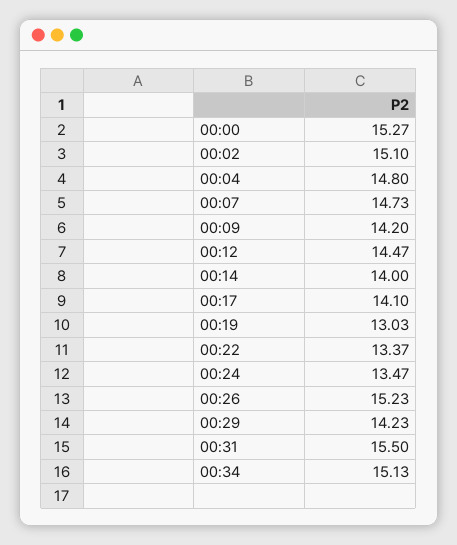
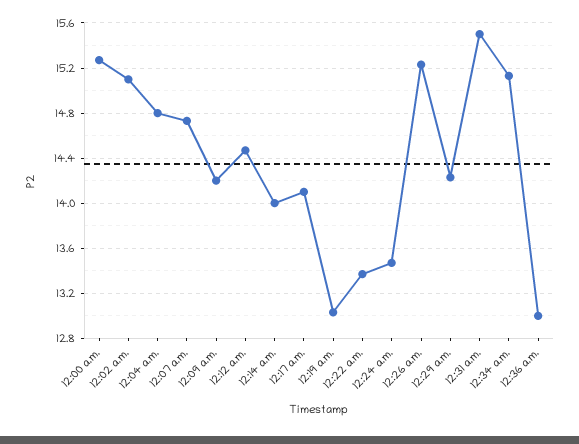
12:36 a.m.: none -> 13

